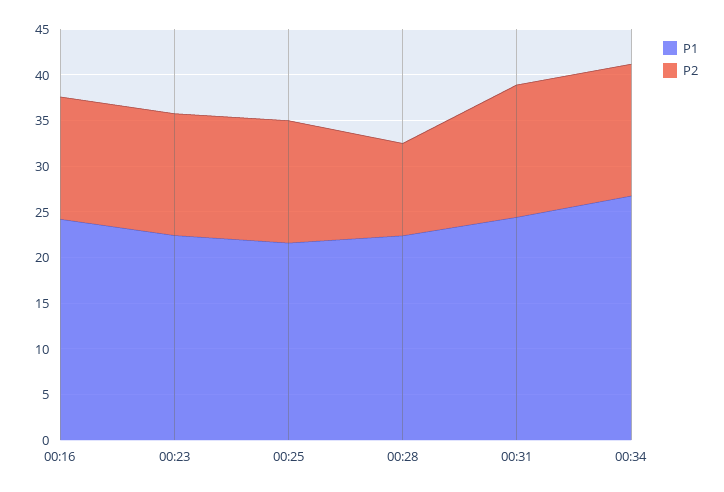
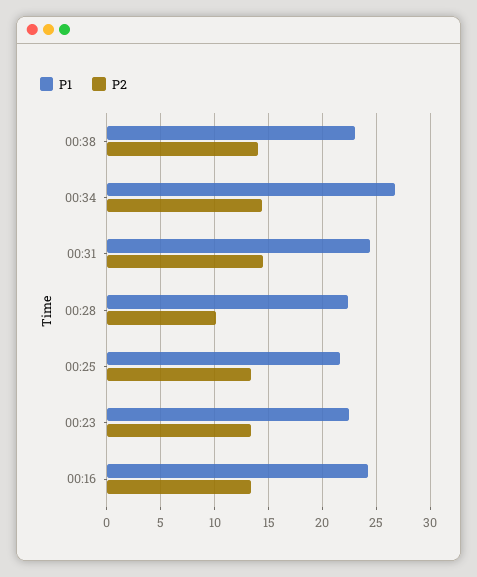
P1, 00:38: none -> 23
P2, 00:38: none -> 14

